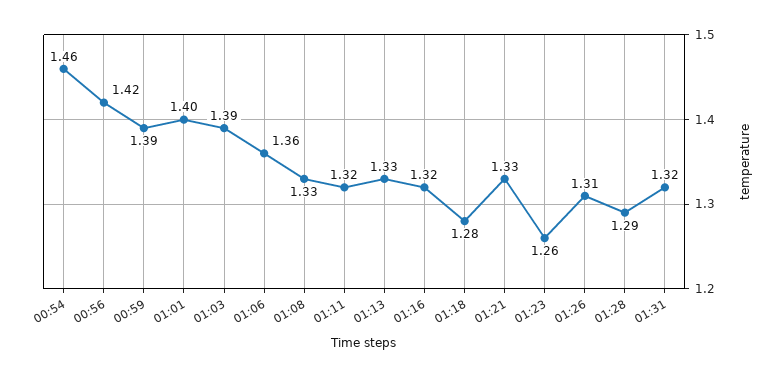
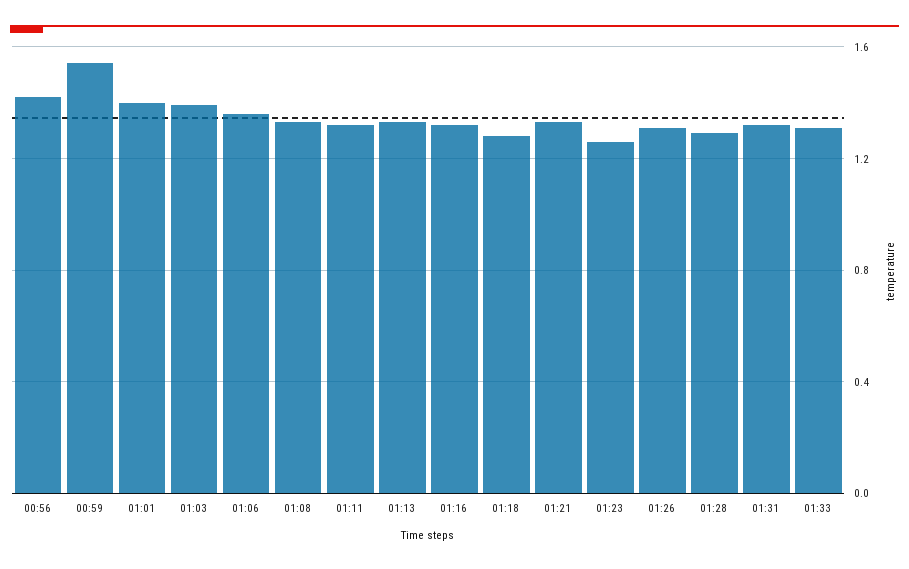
00:54: 1.46 -> none
00:59: 1.39 -> 1.55
01:33: none -> 1.3

